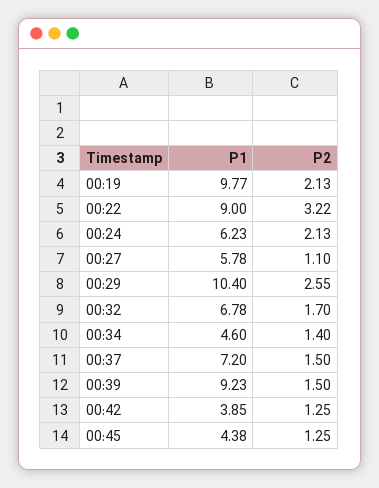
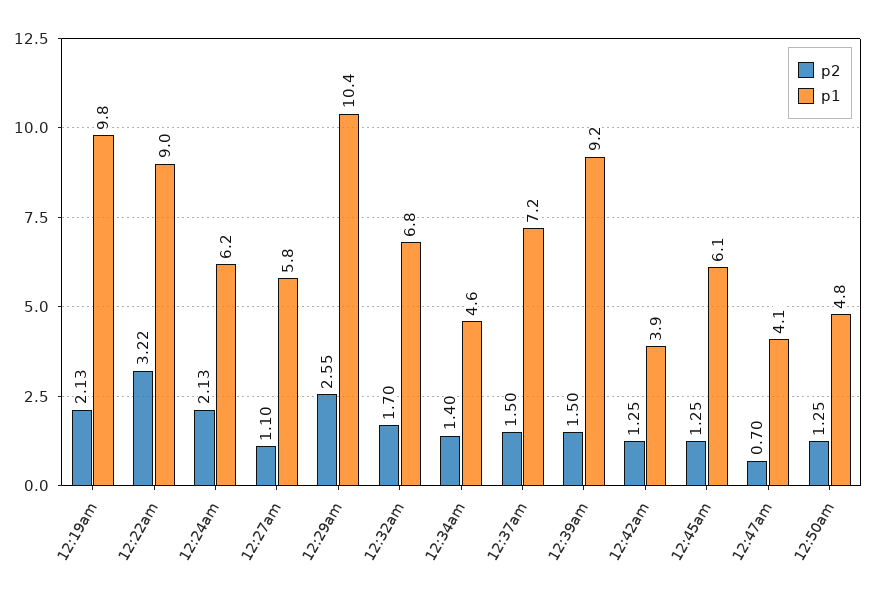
P1, 00:45: 4.38 -> 6.1
P2, 12:47am: none -> 0.7
P1, 12:47am: none -> 4.1
P2, 12:50am: none -> 1.25
P1, 12:50am: none -> 4.8

